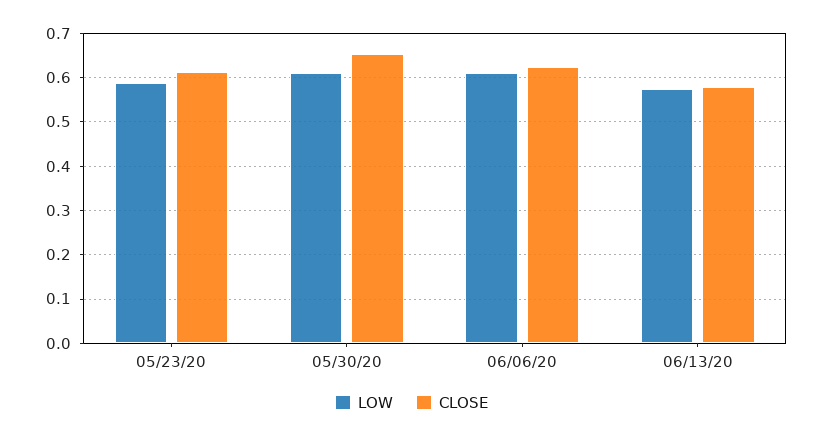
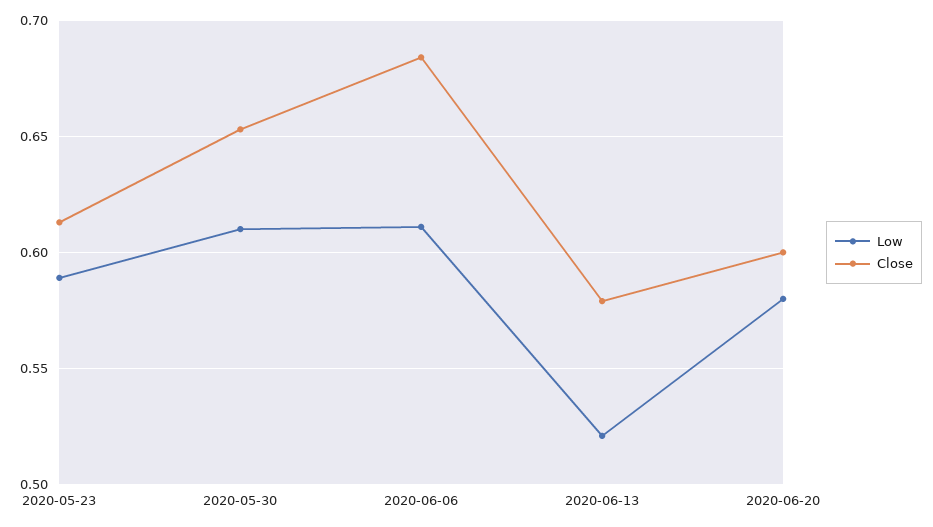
CLOSE, 06/06/20: 0.62 -> 0.685
LOW, 06/13/20: 0.58 -> 0.52
LOW, 2020-06-20: none -> 0.58
CLOSE, 2020-06-20: none -> 0.6

